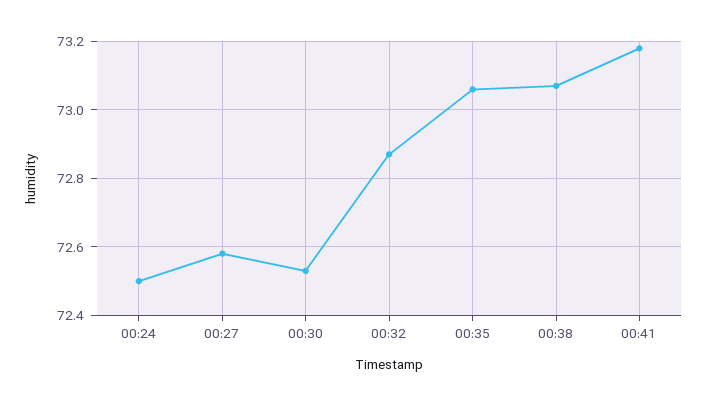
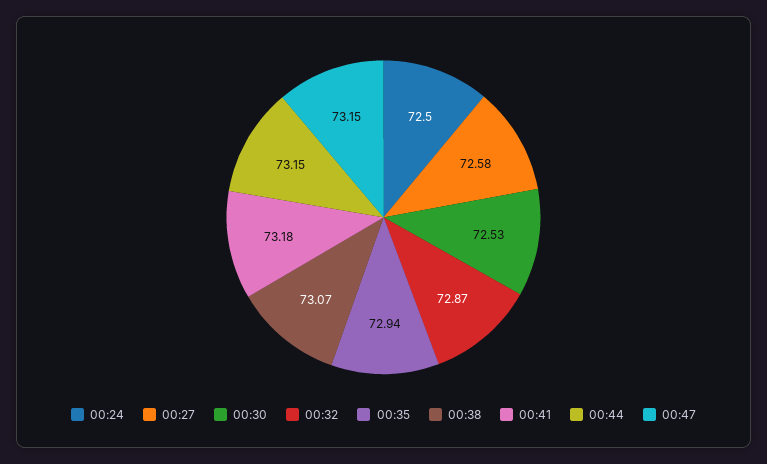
00:35: 73.05 -> 72.94
00:44: none -> 73.15
00:47: none -> 73.15

